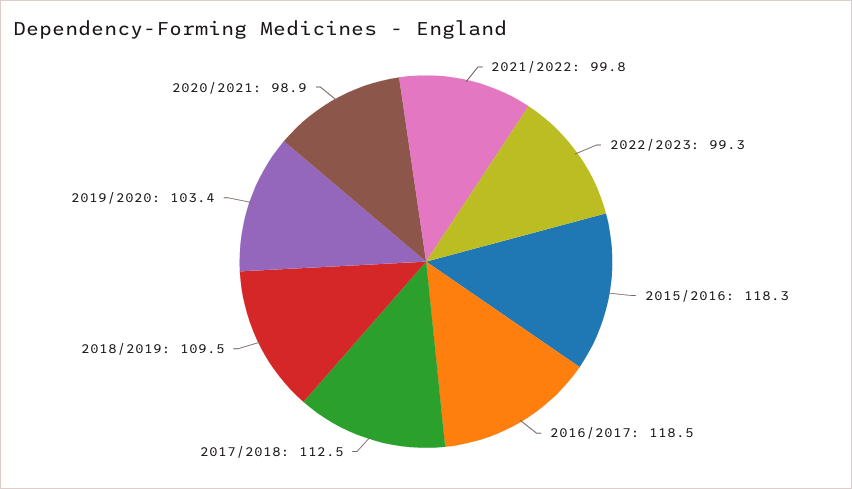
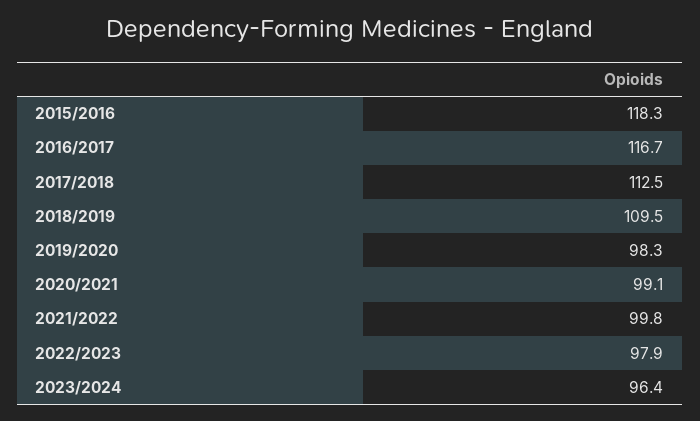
2022/2023: 99.3 -> 97.9
2016/2017: 118.5 -> 116.7
2019/2020: 103.4 -> 98.3
2020/2021: 98.9 -> 99.1
2023/2024: none -> 96.4

